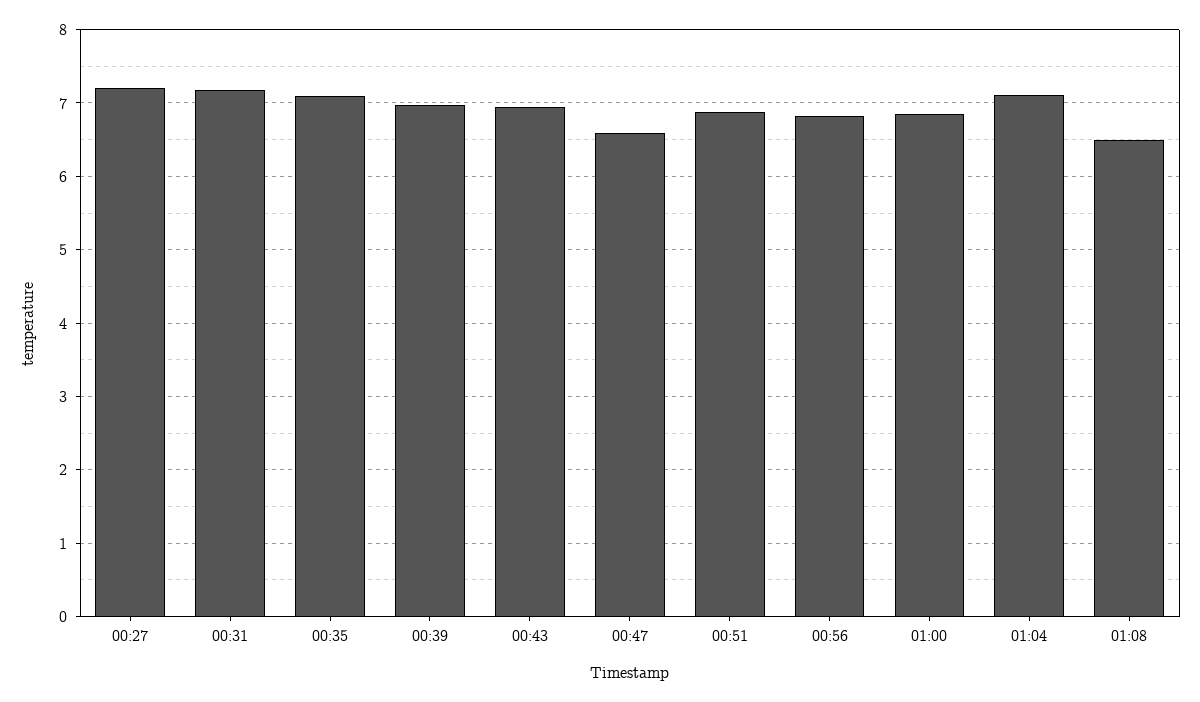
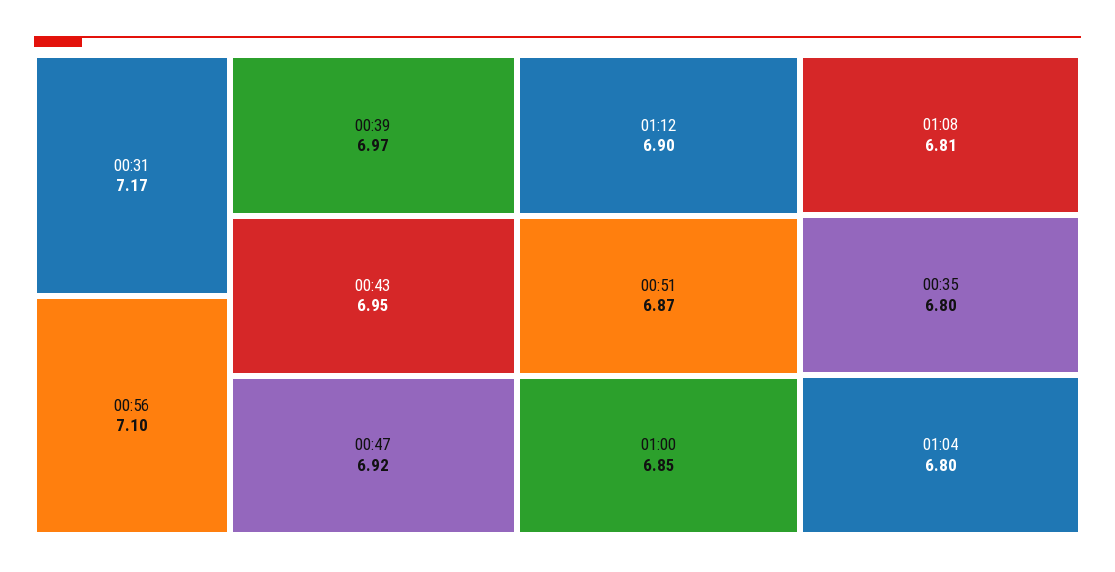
00:27: 7.2 -> none
00:35: 7.1 -> 6.8
00:47: 6.6 -> 6.92
00:56: 6.8 -> 7.1
01:04: 7.1 -> 6.8
01:08: 6.5 -> 6.81
01:12: none -> 6.9

